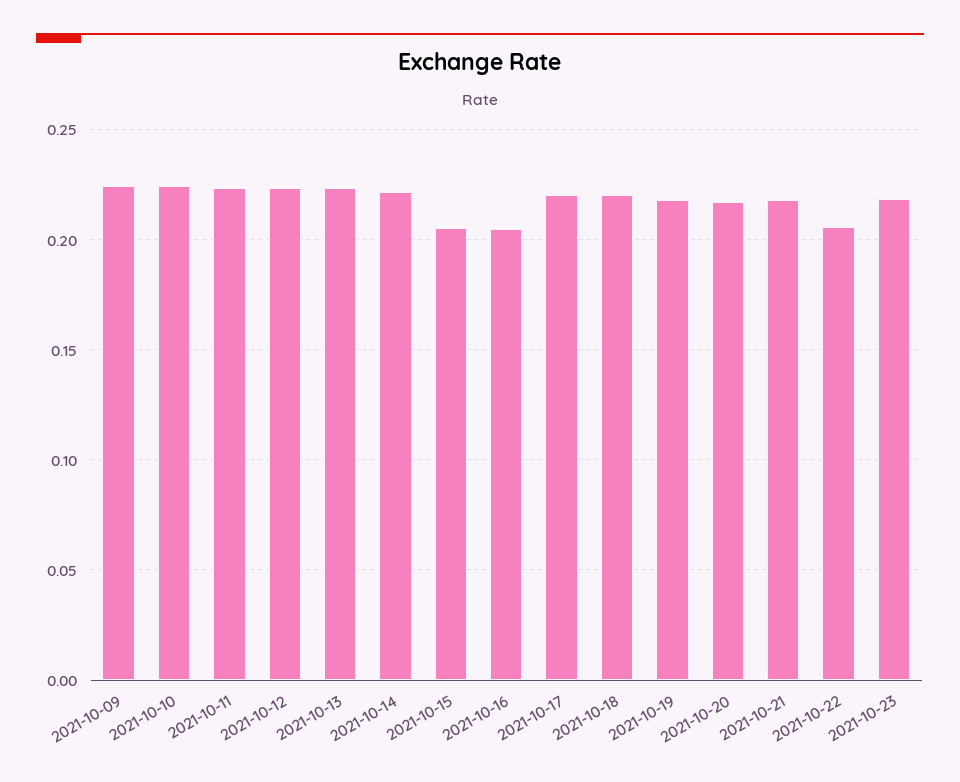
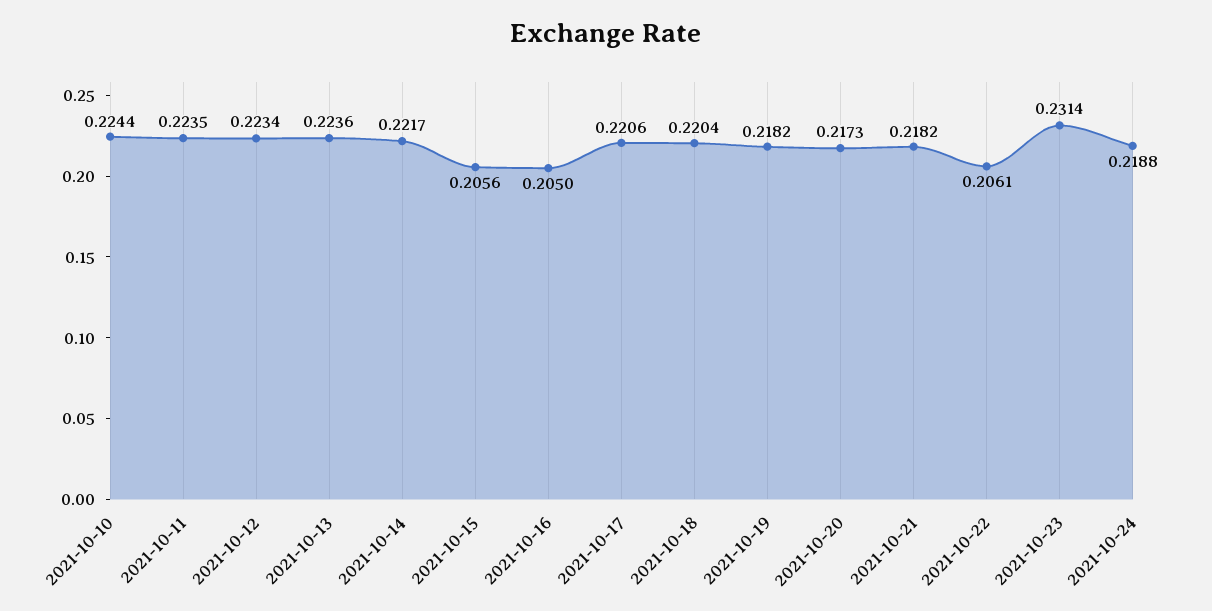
2021-10-09: 0.225 -> none
2021-10-23: 0.22 -> 0.2314
2021-10-24: none -> 0.2188

